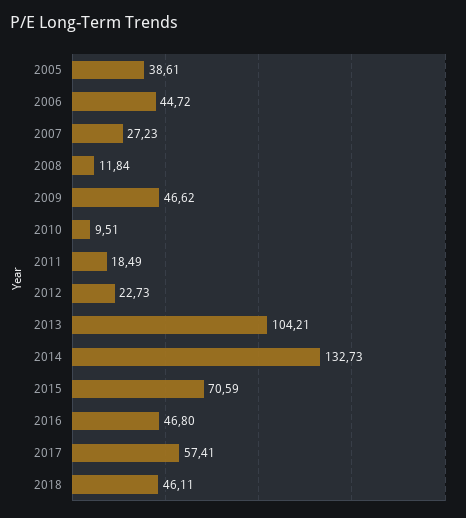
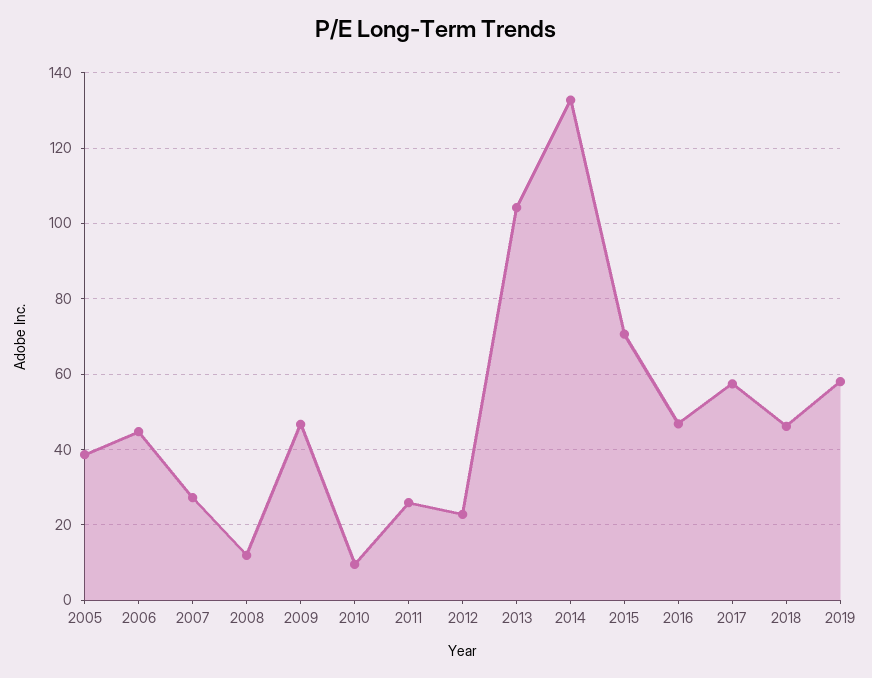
2011: 18.49 -> 26
2019: none -> 58

